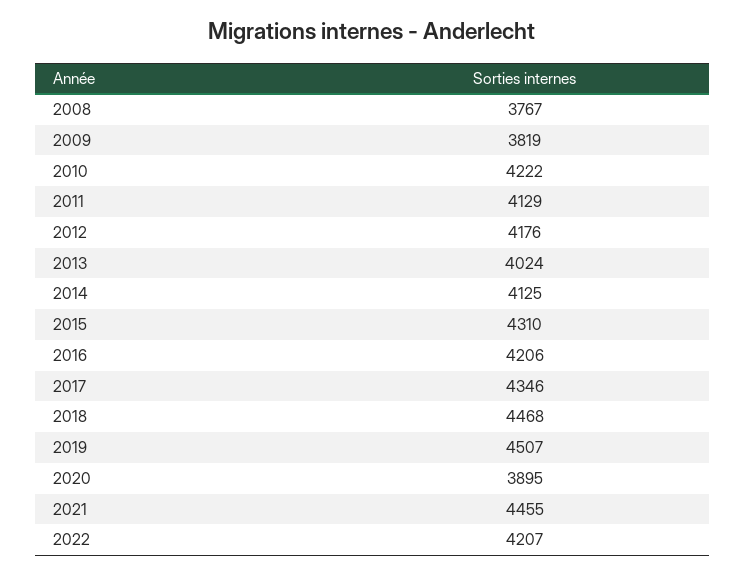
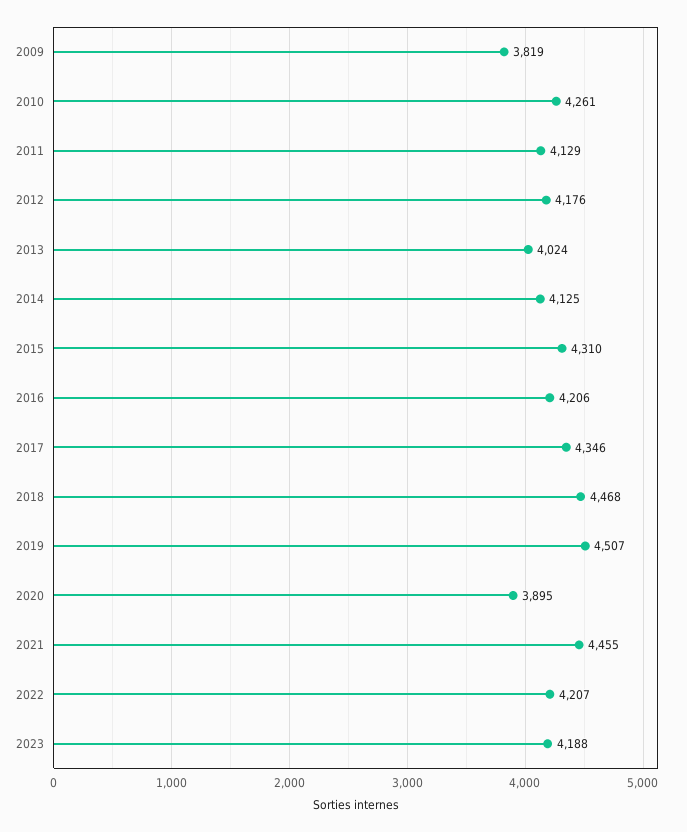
2008: 3767 -> none
2010: 4222 -> 4261
2023: none -> 4188

